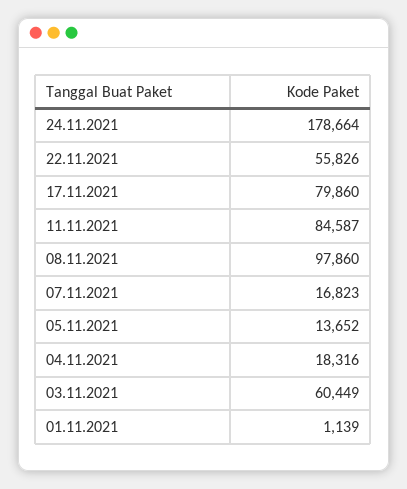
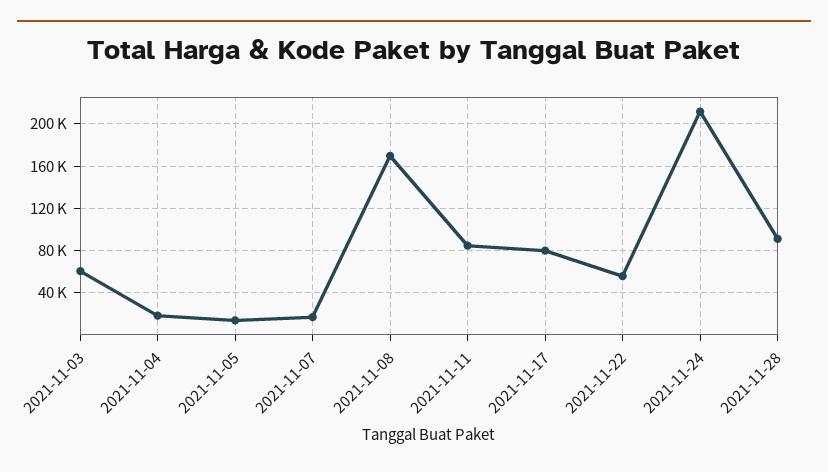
24.11.2021: 178664 -> 210000
08.11.2021: 97860 -> 170000
01.11.2021: 1139 -> none
2021-11-28: none -> 90000

